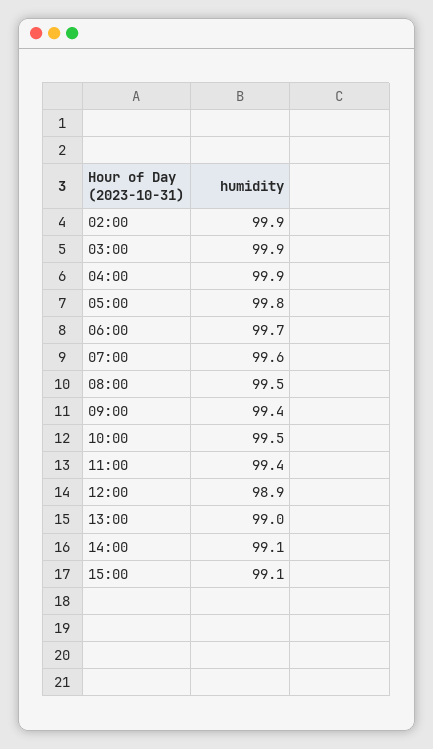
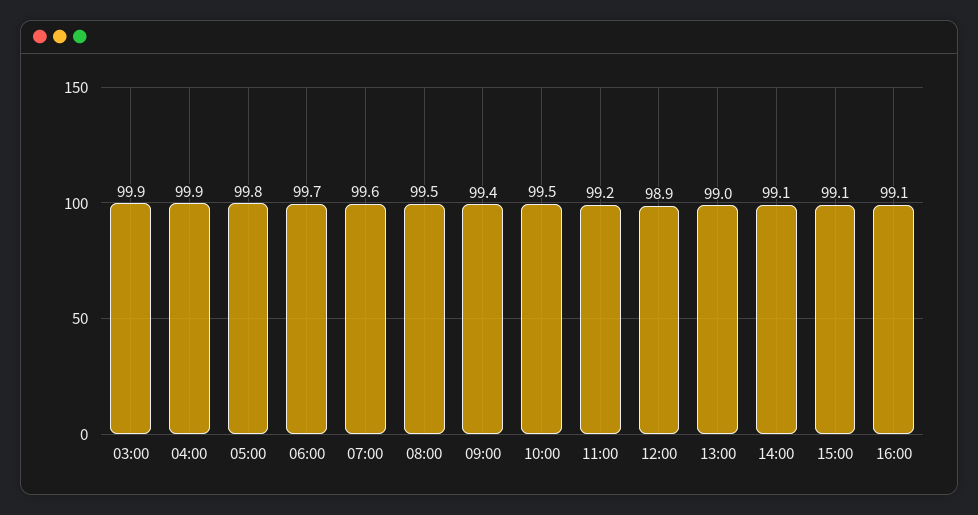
02:00: 99.9 -> none
11:00: 99.4 -> 99.2
16:00: none -> 99.1

